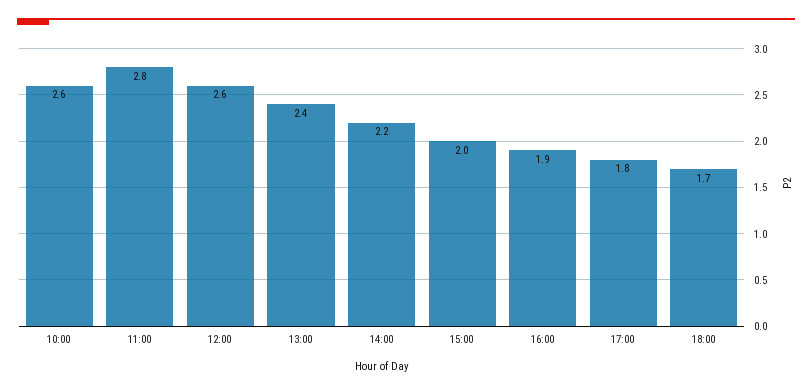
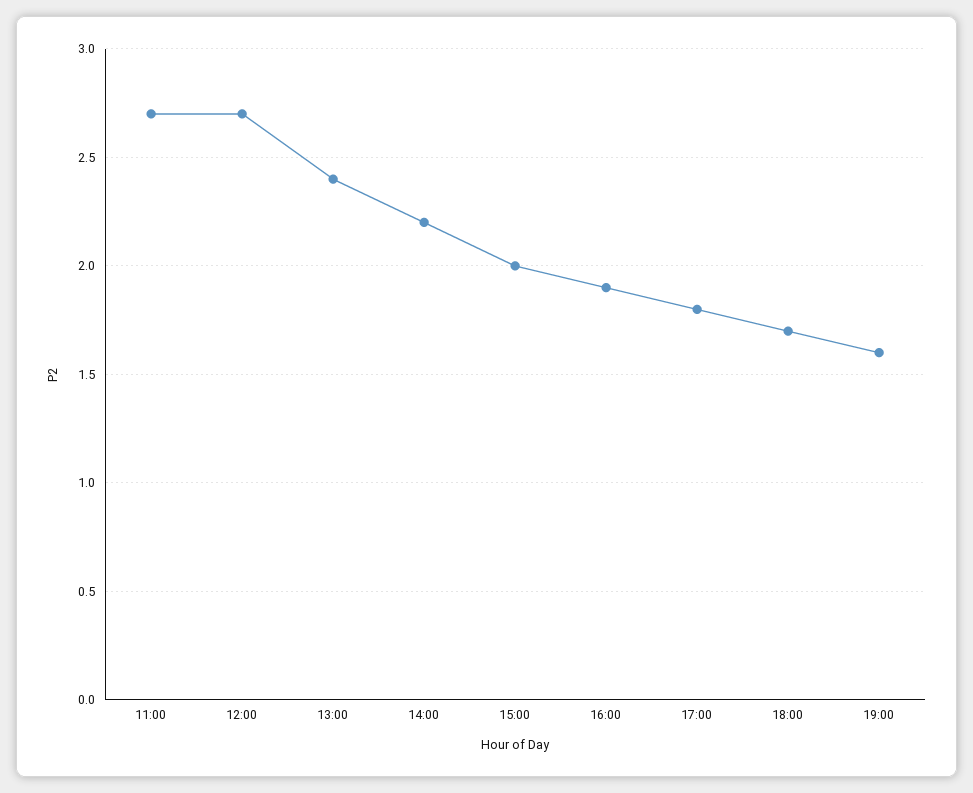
10:00: 2.6 -> none
11:00: 2.8 -> 2.7
12:00: 2.6 -> 2.7
19:00: none -> 1.6

